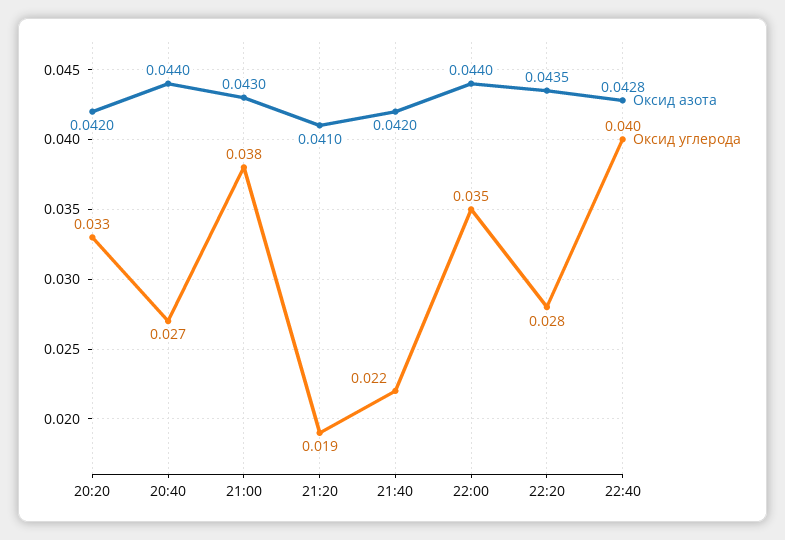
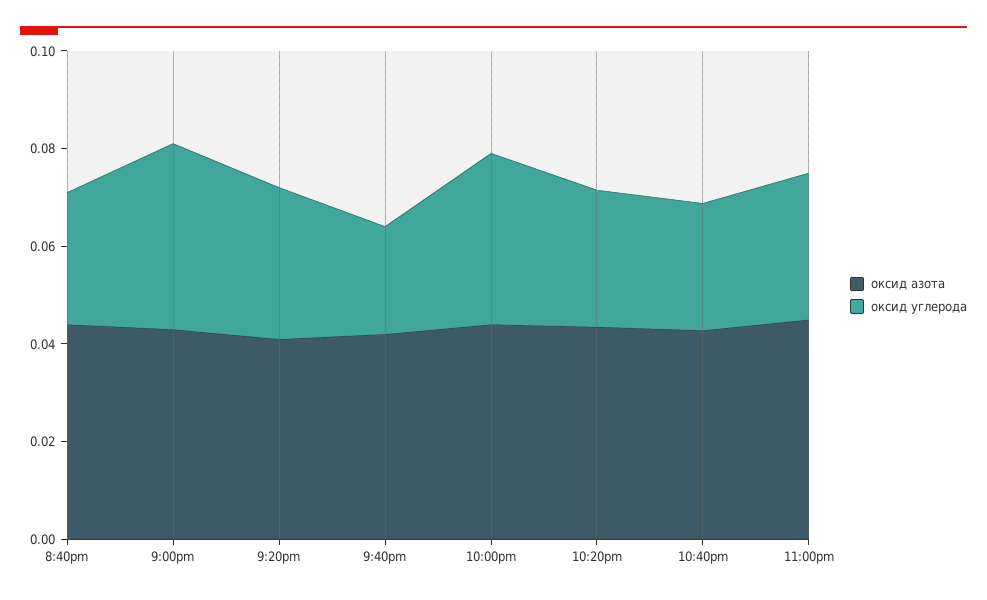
Оксид азота, 20:20: 0.042 -> none
Оксид углерода, 20:20: 0.033 -> none
Оксид углерода, 21:20: 0.019 -> 0.03
Оксид углерода, 22:40: 0.04 -> 0.025
Оксид азота, 11:00pm: none -> 0.045
Оксид углерода, 11:00pm: none -> 0.03

